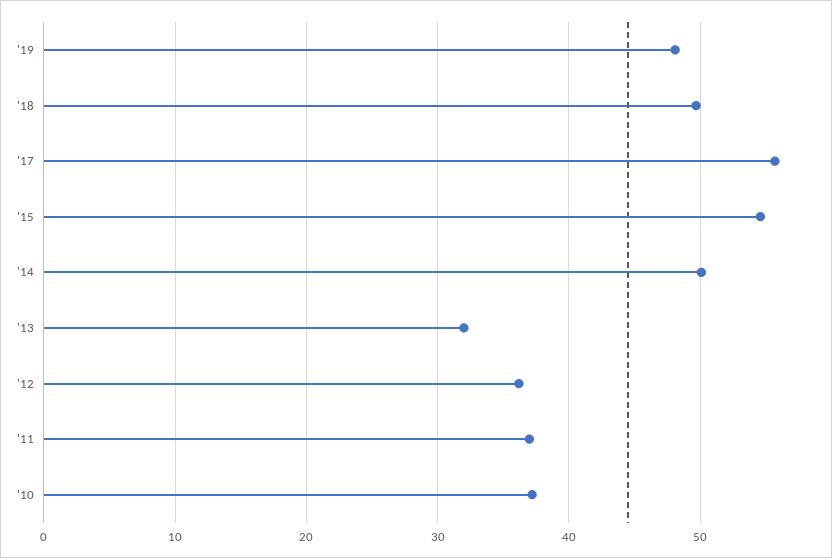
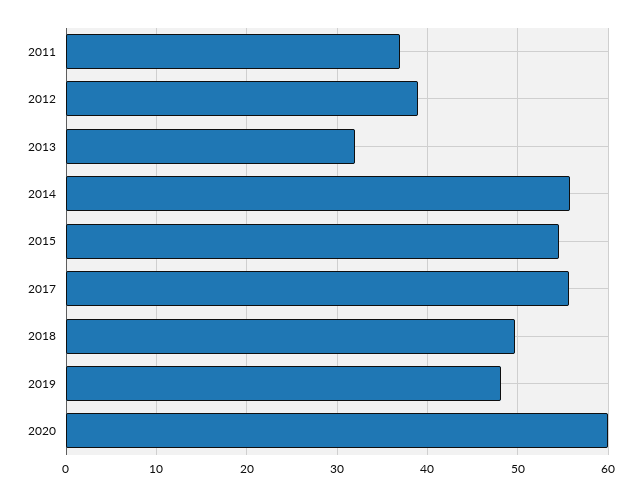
'14: 50 -> 56
'12: 36 -> 39
'10: 37 -> none
2020: none -> 60

